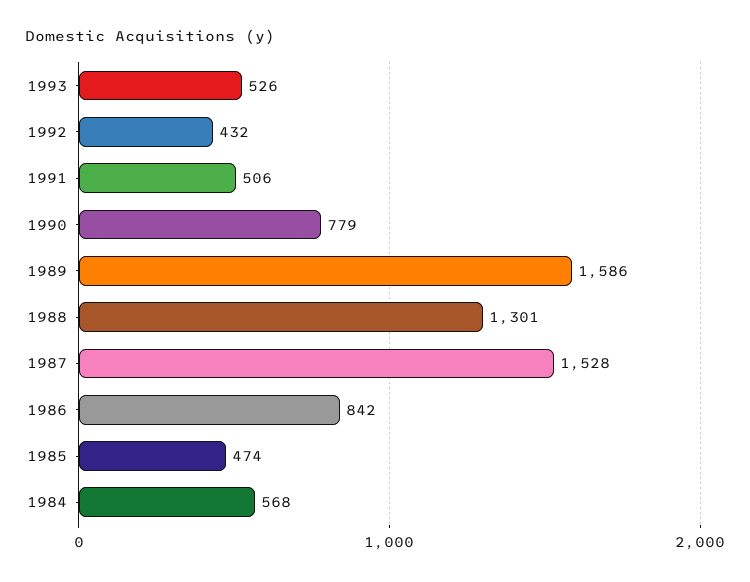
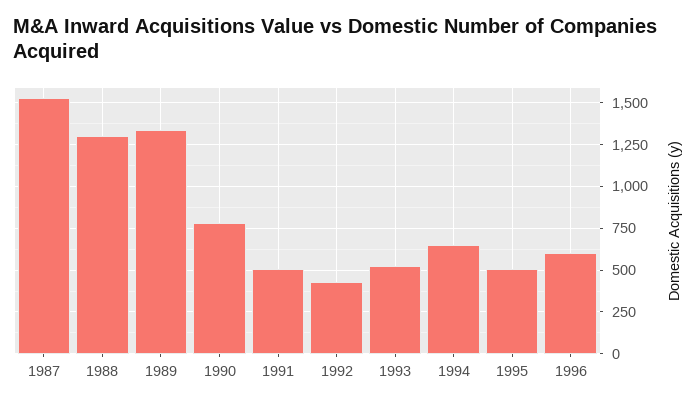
1989: 1586 -> 1350
1986: 842 -> none
1985: 474 -> none
1984: 568 -> none
1994: none -> 650
1995: none -> 500
1996: none -> 600

